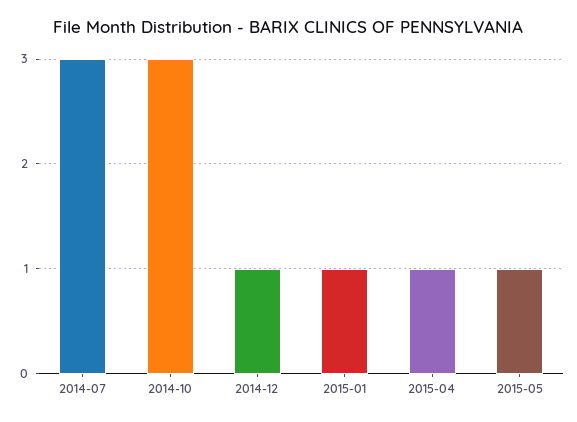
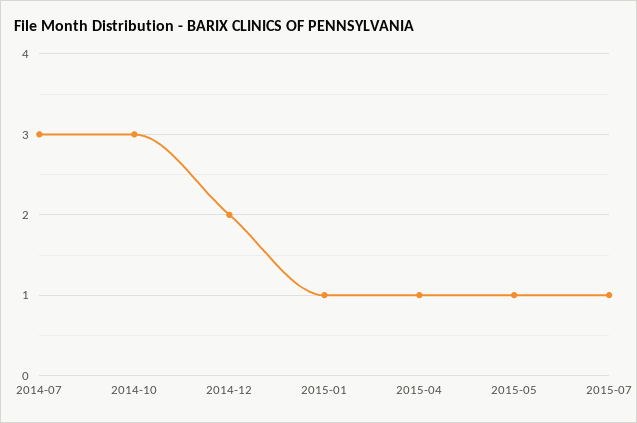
2014-12: 1 -> 2
2015-07: none -> 1

